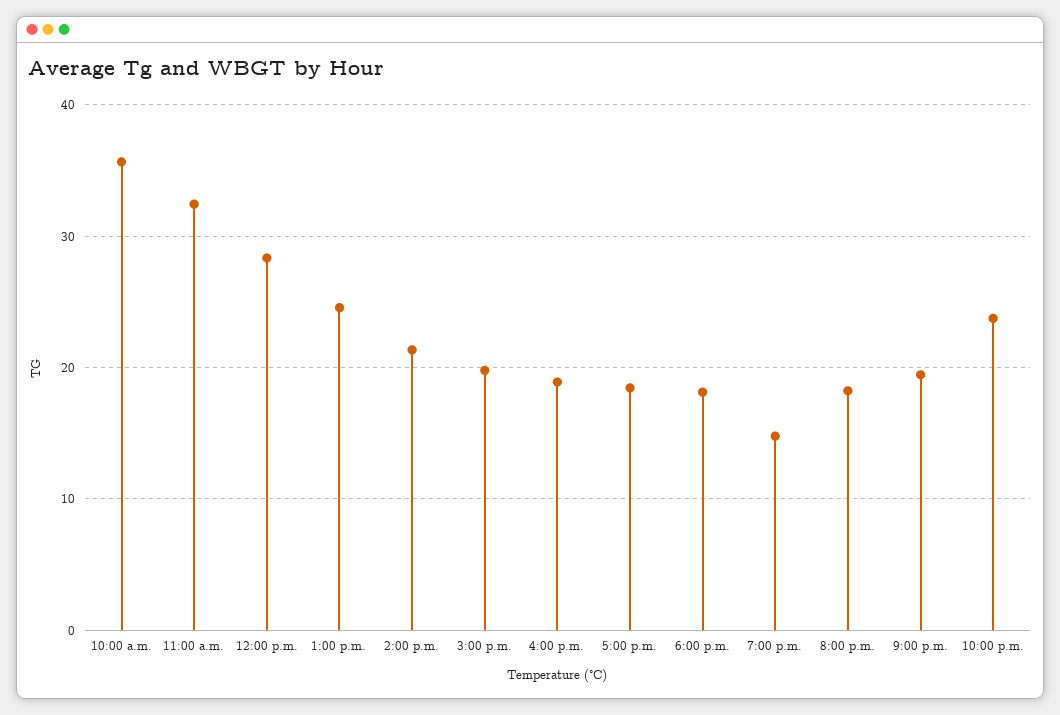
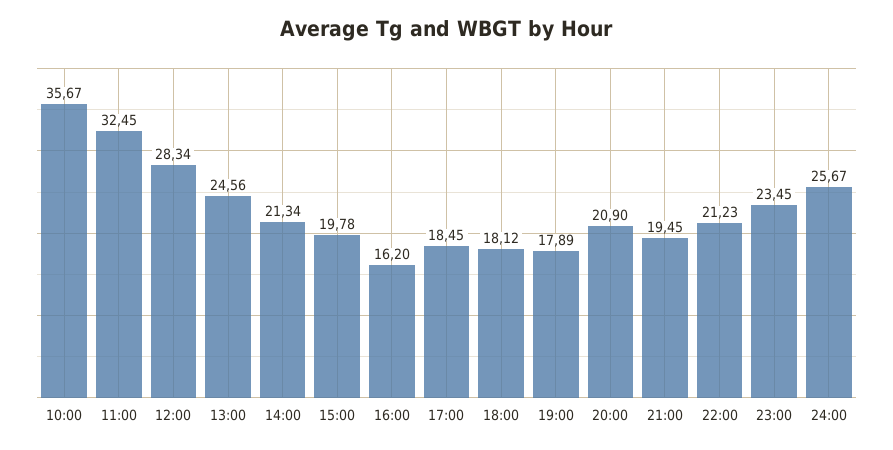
4:00 p.m.: 19 -> 16.2
7:00 p.m.: 15 -> 17.89
8:00 p.m.: 18 -> 20.9
10:00 p.m.: 24 -> 21.23
23:00: none -> 23.45
24:00: none -> 25.67

